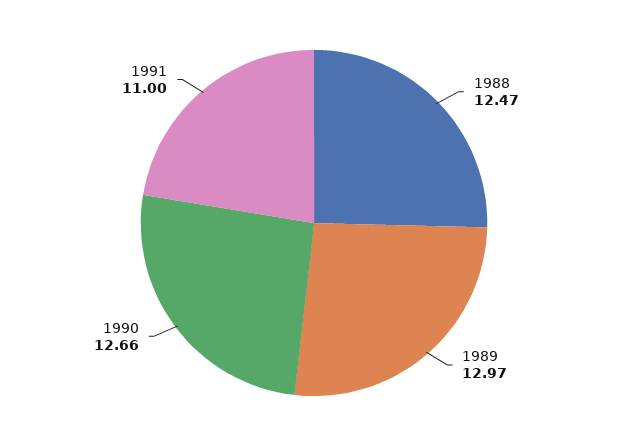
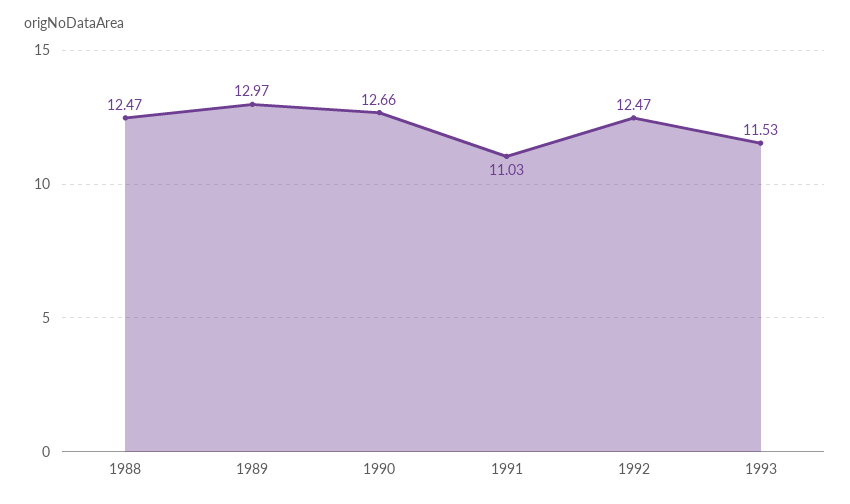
1991: 11 -> 11.03
1992: none -> 12.47
1993: none -> 11.53

